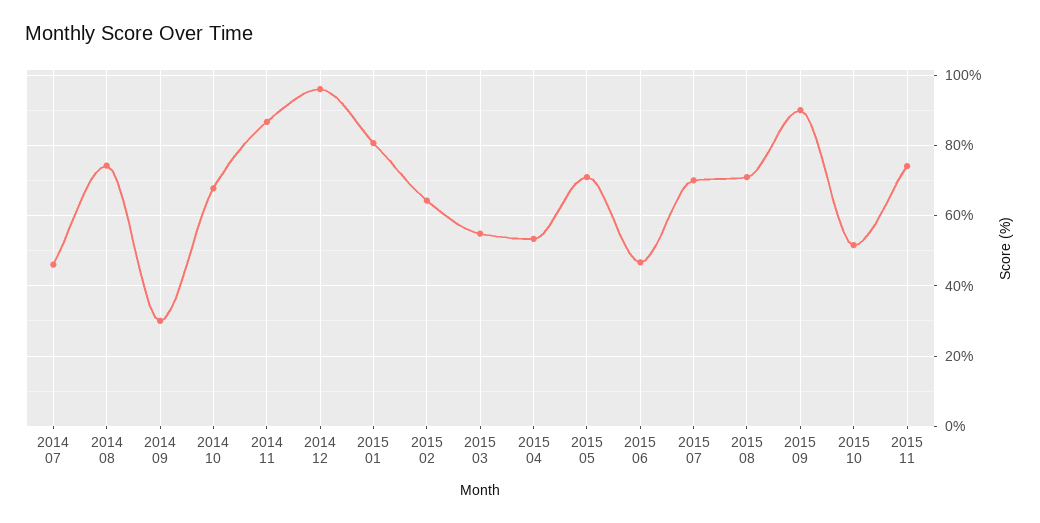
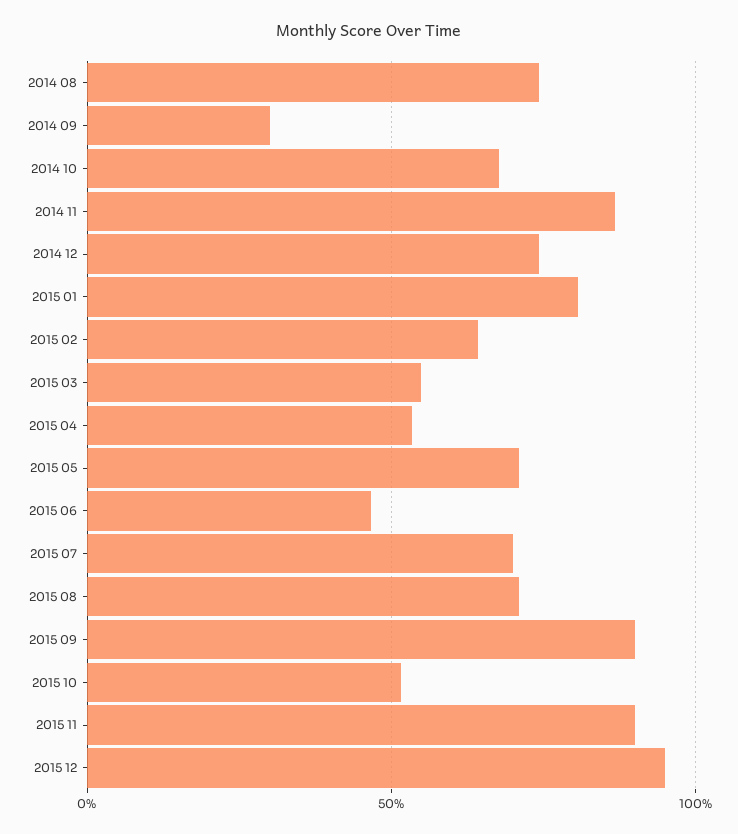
2014 07: 46 -> none
2014 12: 96 -> 75
2015 11: 74 -> 90
2015 12: none -> 95

